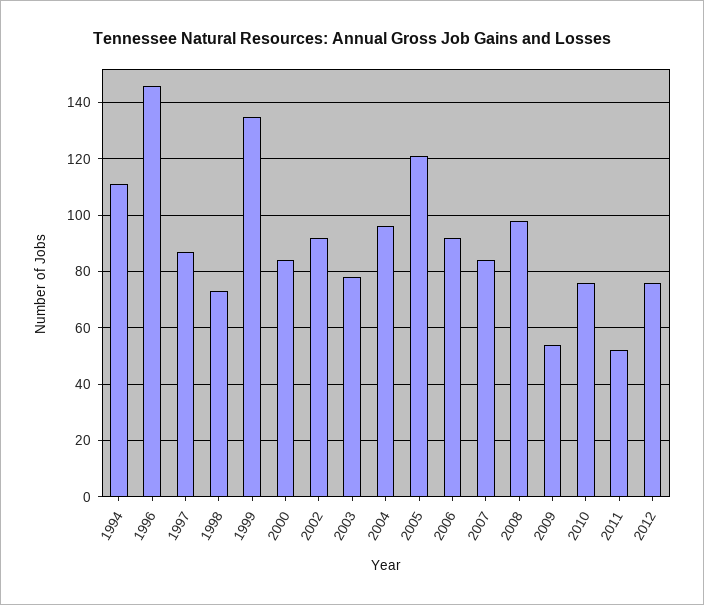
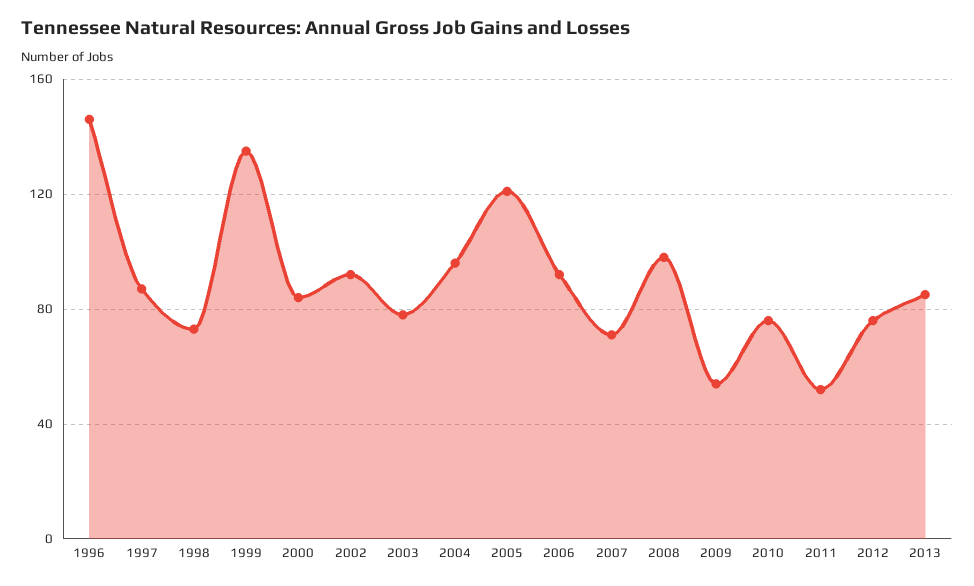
1994: 110 -> none
2007: 85 -> 70
2013: none -> 85

